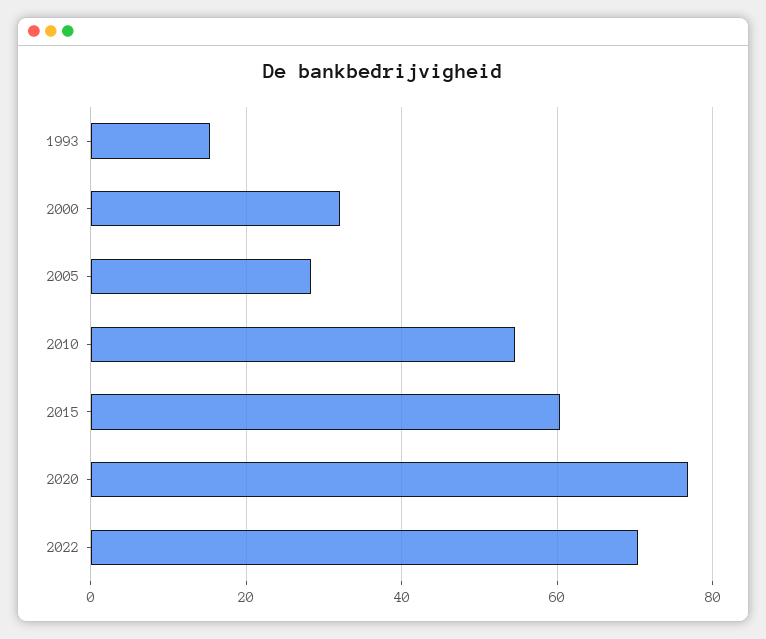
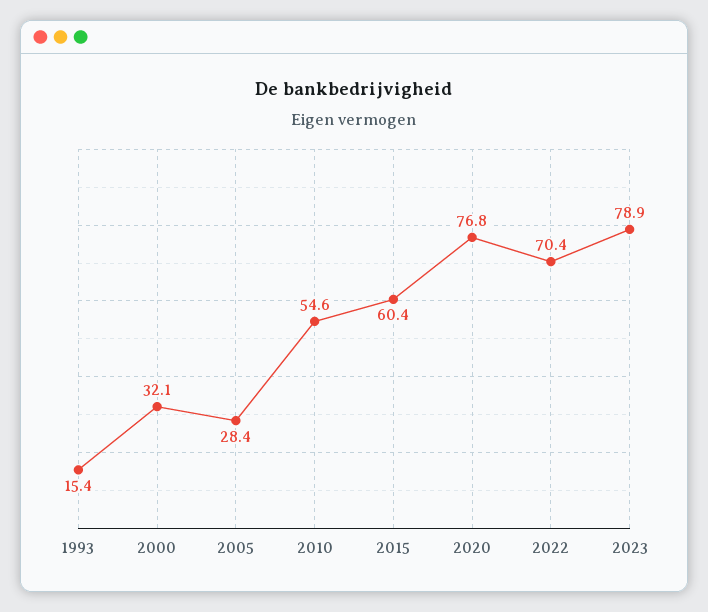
2023: none -> 78.9

